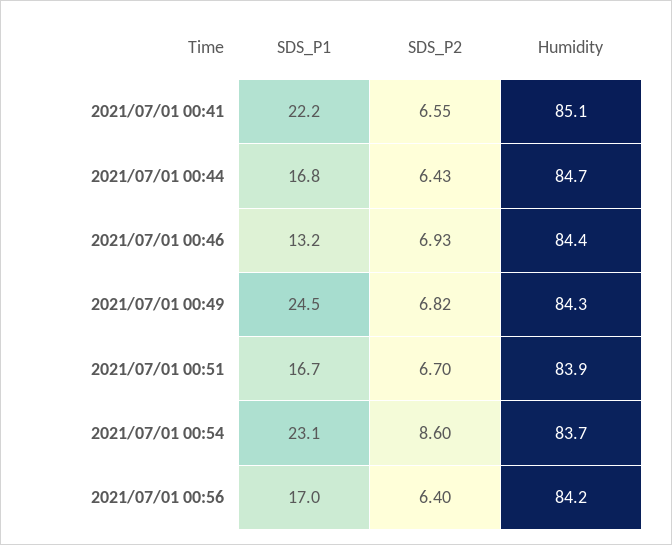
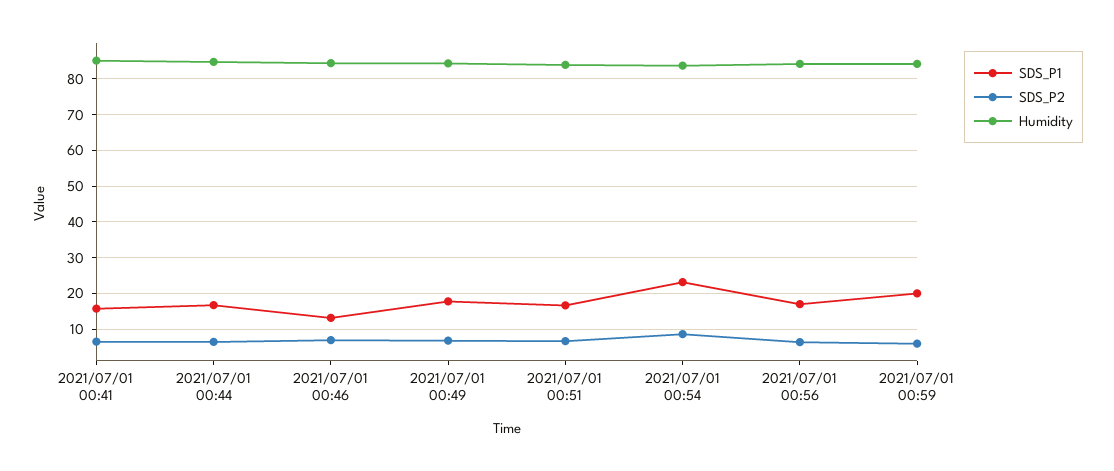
SDS_P1, 2021/07/01 00:41: 22.2 -> 16
SDS_P1, 2021/07/01 00:49: 24.5 -> 18
SDS_P1, 2021/07/01 00:59: none -> 20
SDS_P2, 2021/07/01 00:59: none -> 6
Humidity, 2021/07/01 00:59: none -> 84

